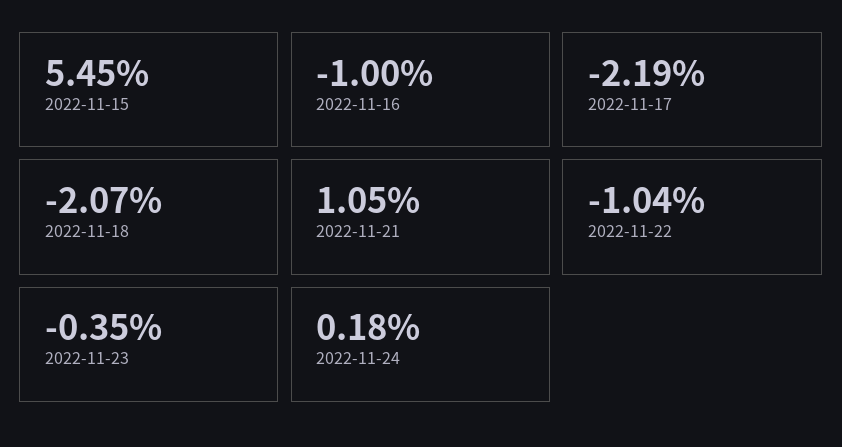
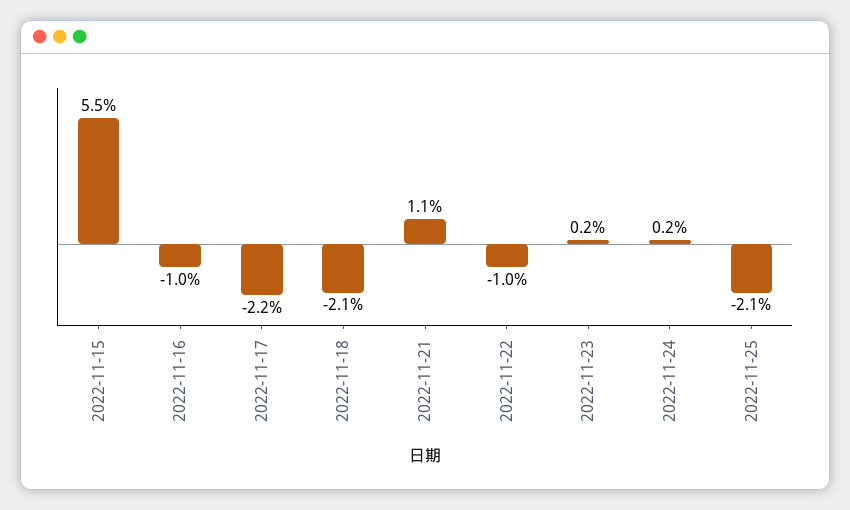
2022-11-23: -0.35 -> 0.2
2022-11-25: none -> -2.1

